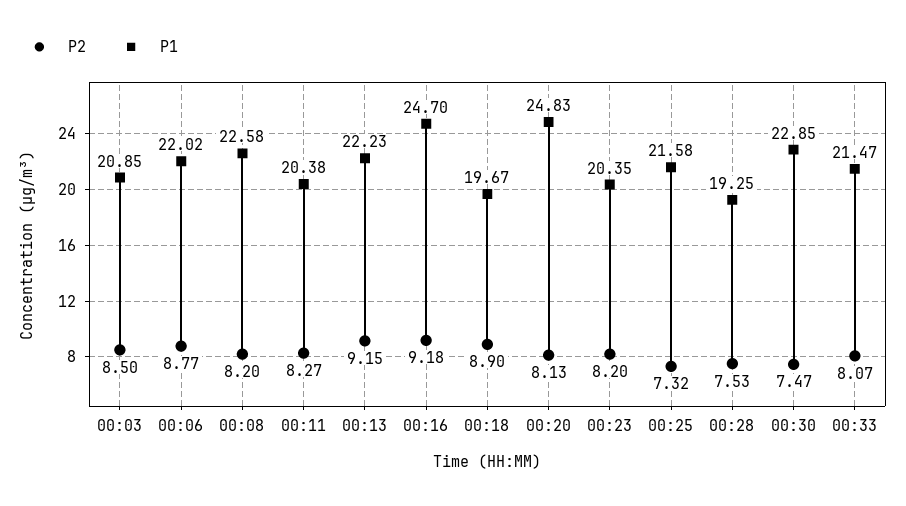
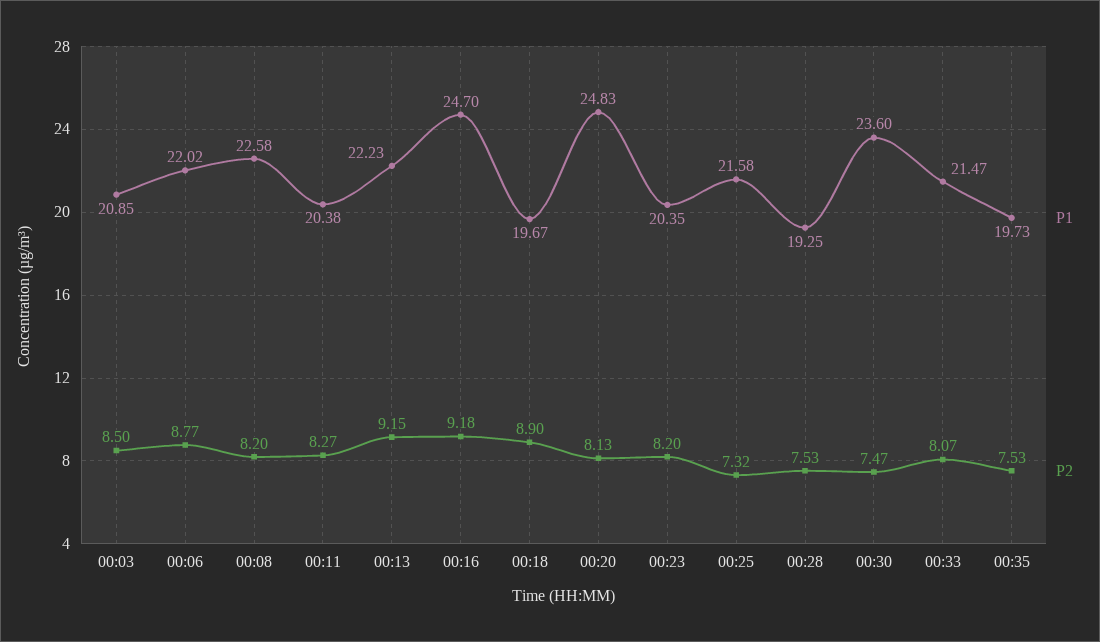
P1, 00:30: 22.85 -> 23.6
P1, 00:35: none -> 19.73
P2, 00:35: none -> 7.53

